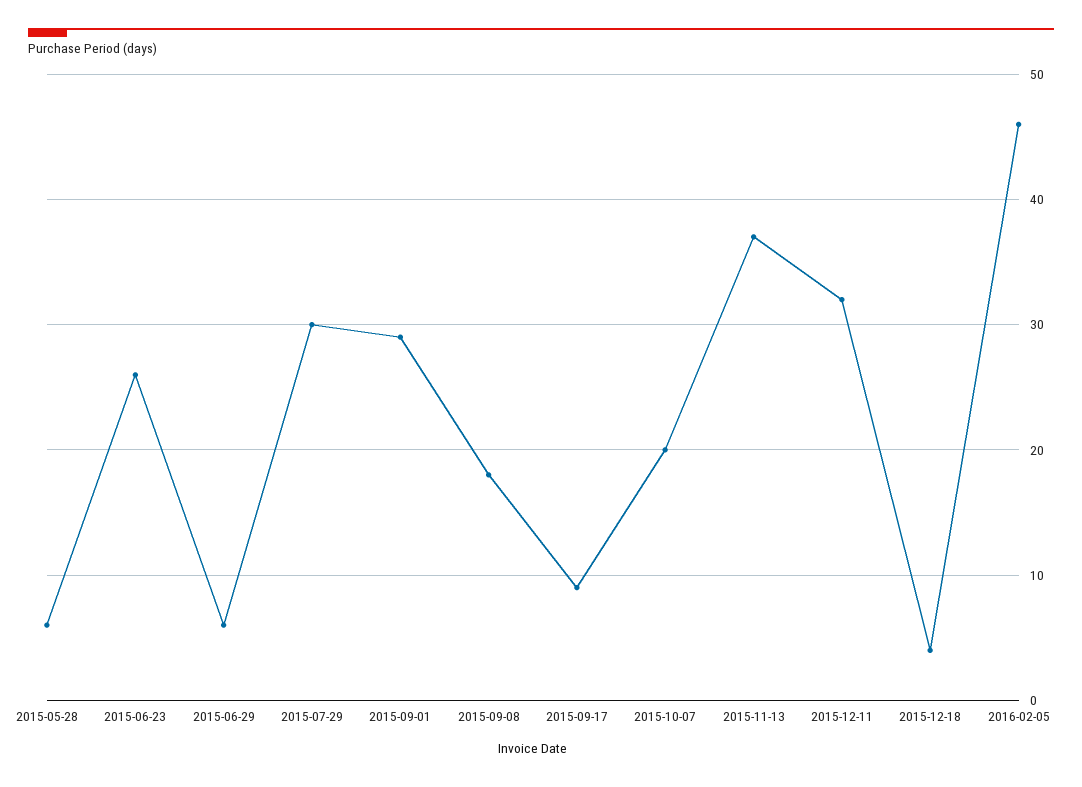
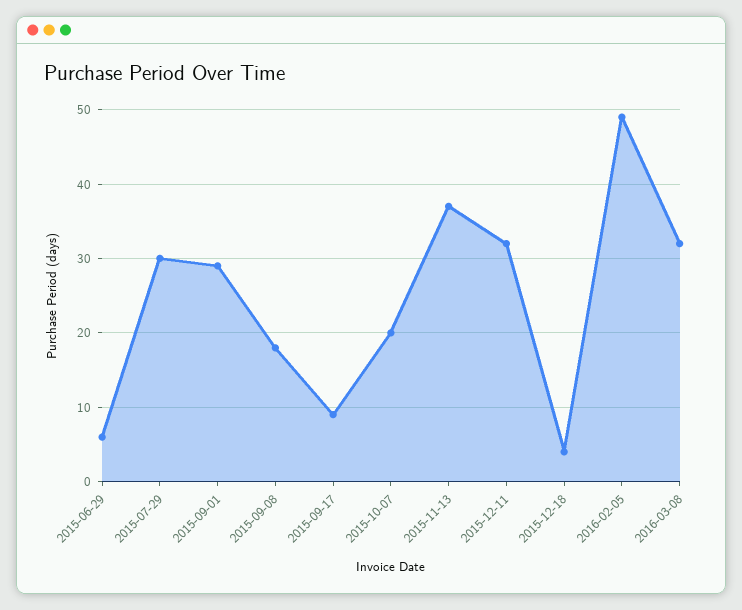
2015-05-28: 6 -> none
2015-06-23: 26 -> none
2016-02-05: 46 -> 49
2016-03-08: none -> 32

